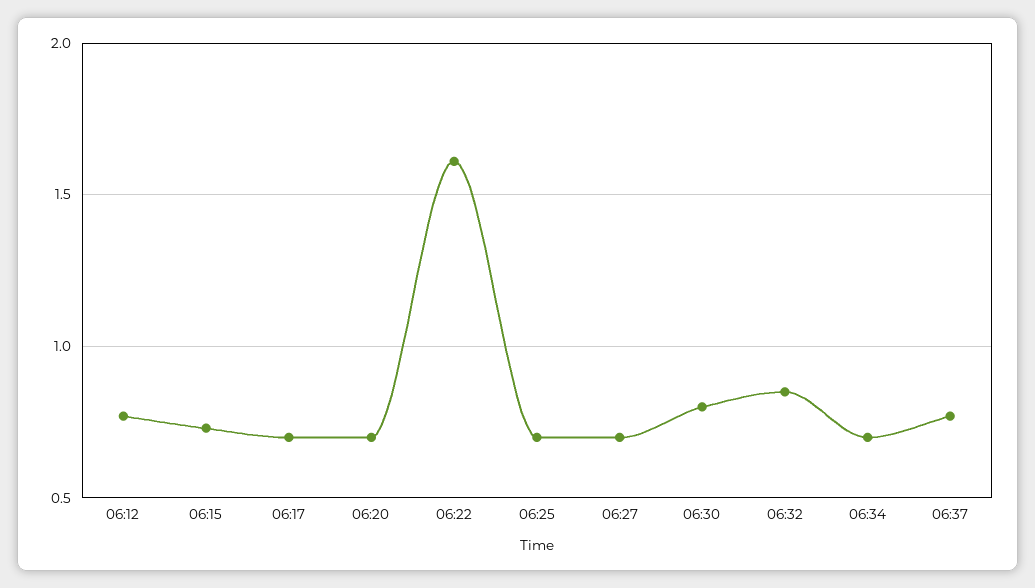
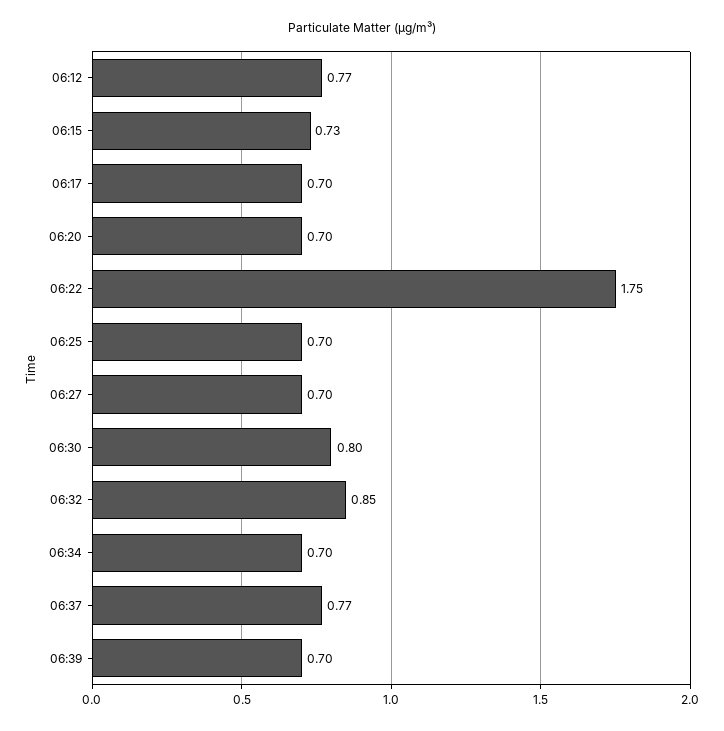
06:22: 1.6 -> 1.75
06:39: none -> 0.7

